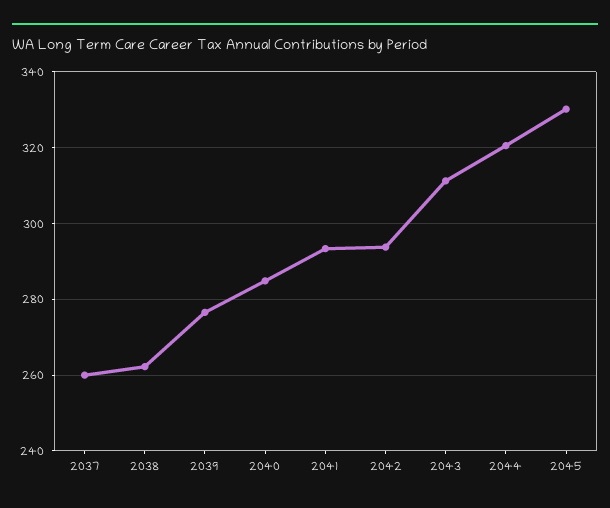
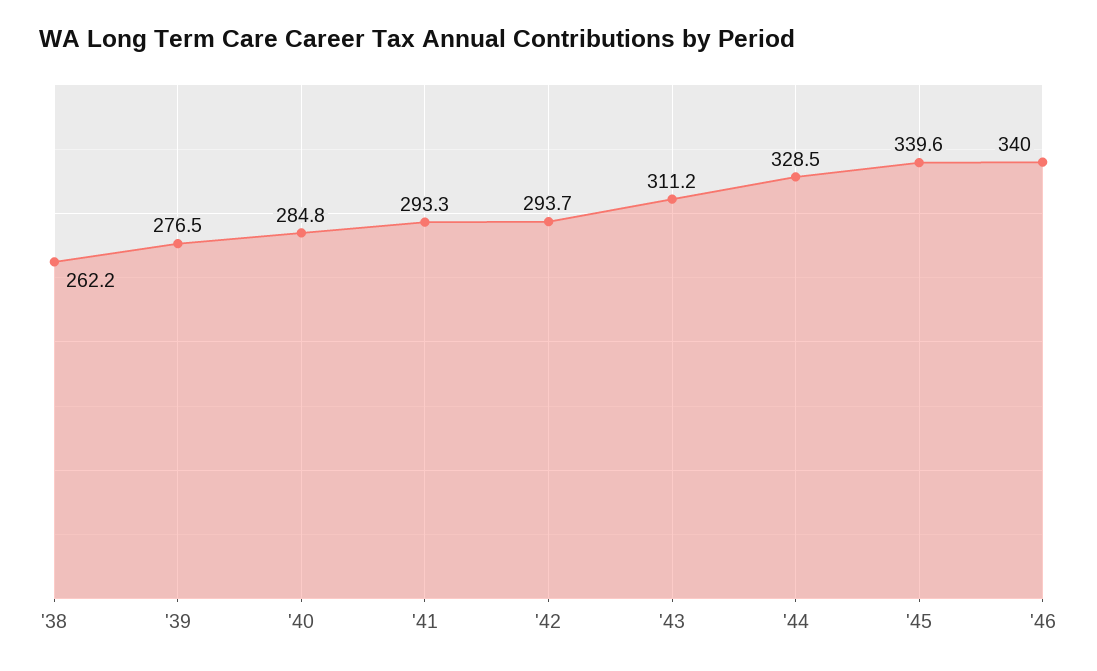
2037: 260 -> none
2044: 320 -> 328.5
2045: 330 -> 339.6
'46: none -> 340

